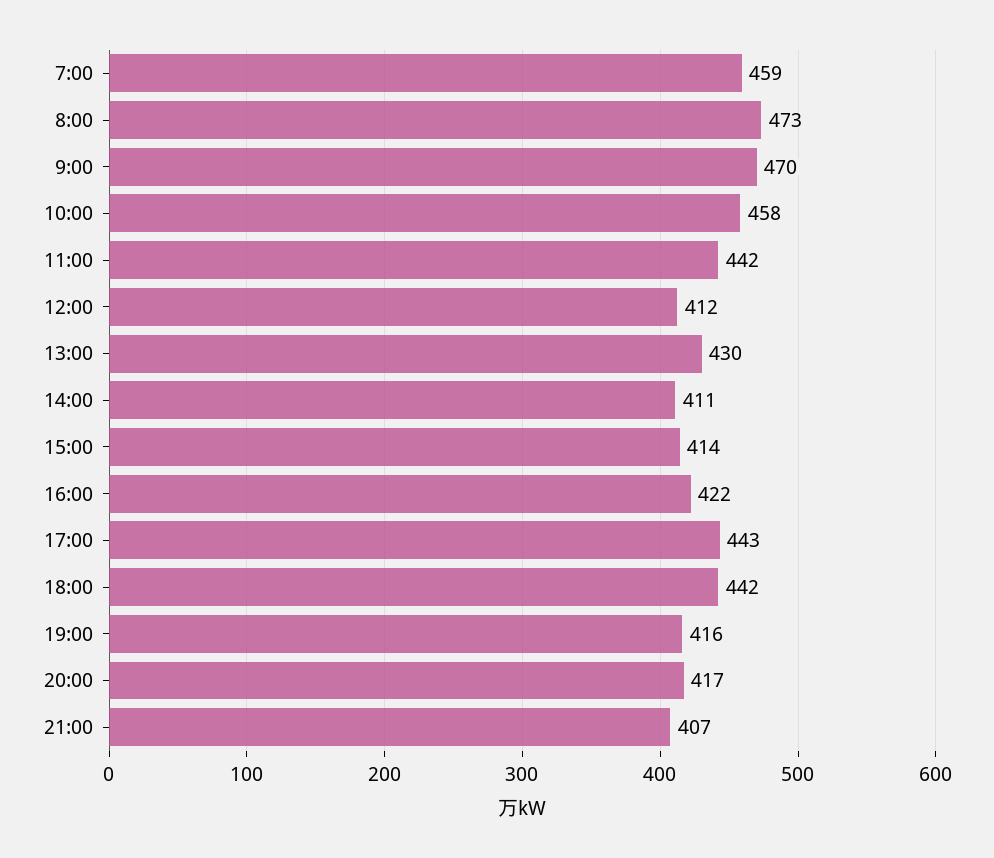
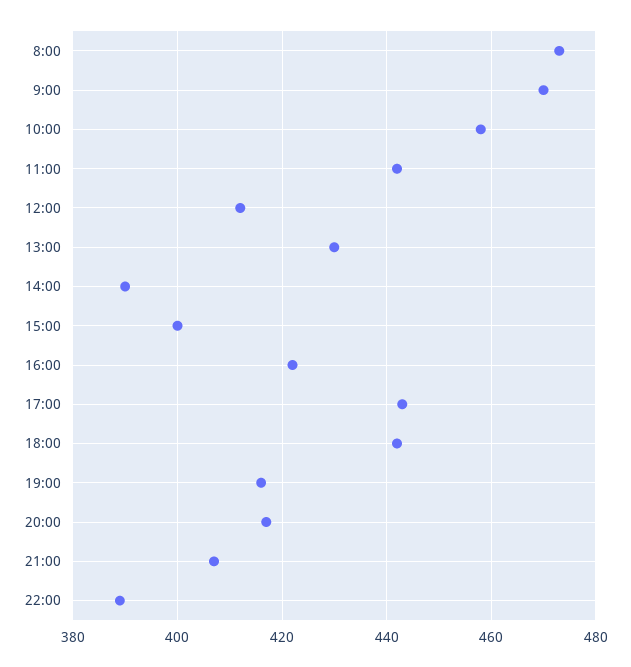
7:00: 459 -> none
14:00: 411 -> 390
15:00: 414 -> 400
22:00: none -> 390

